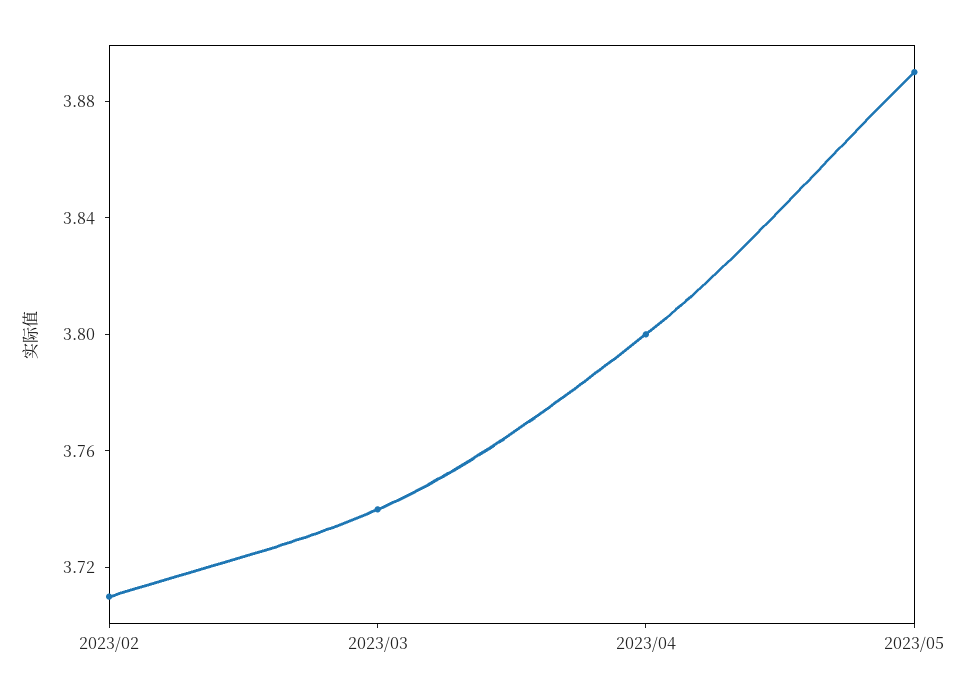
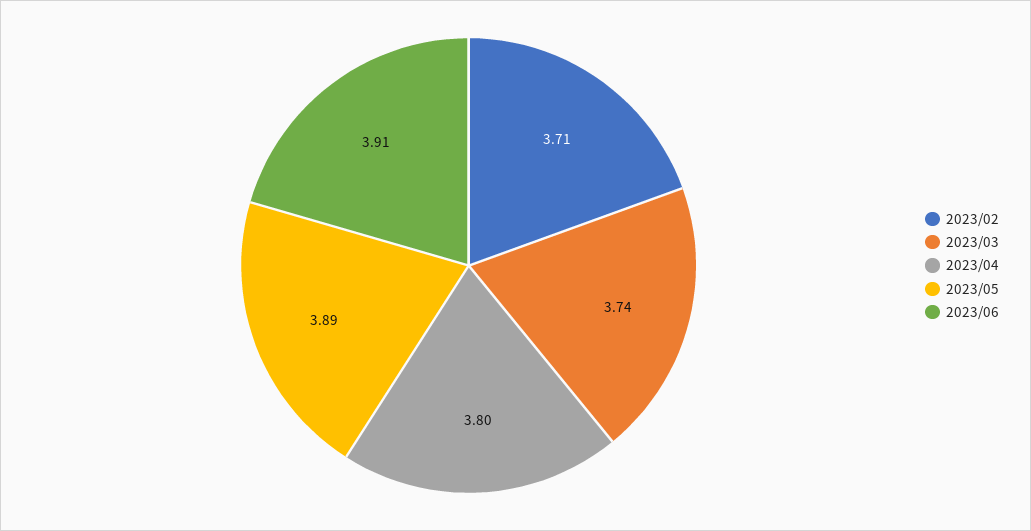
2023/06: none -> 3.91

